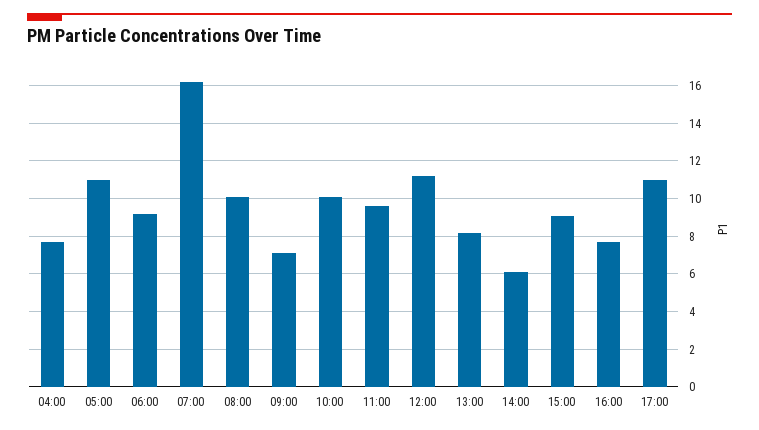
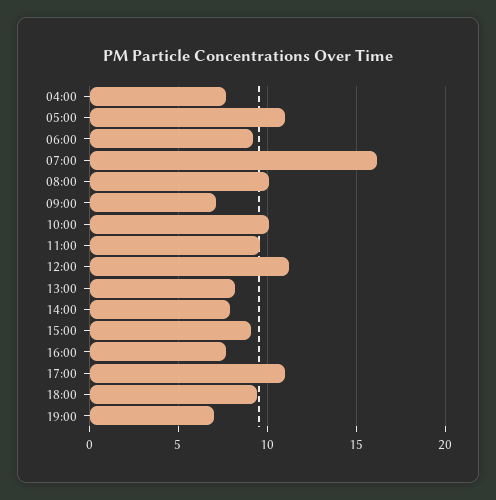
14:00: 6 -> 8
18:00: none -> 9.5
19:00: none -> 7

